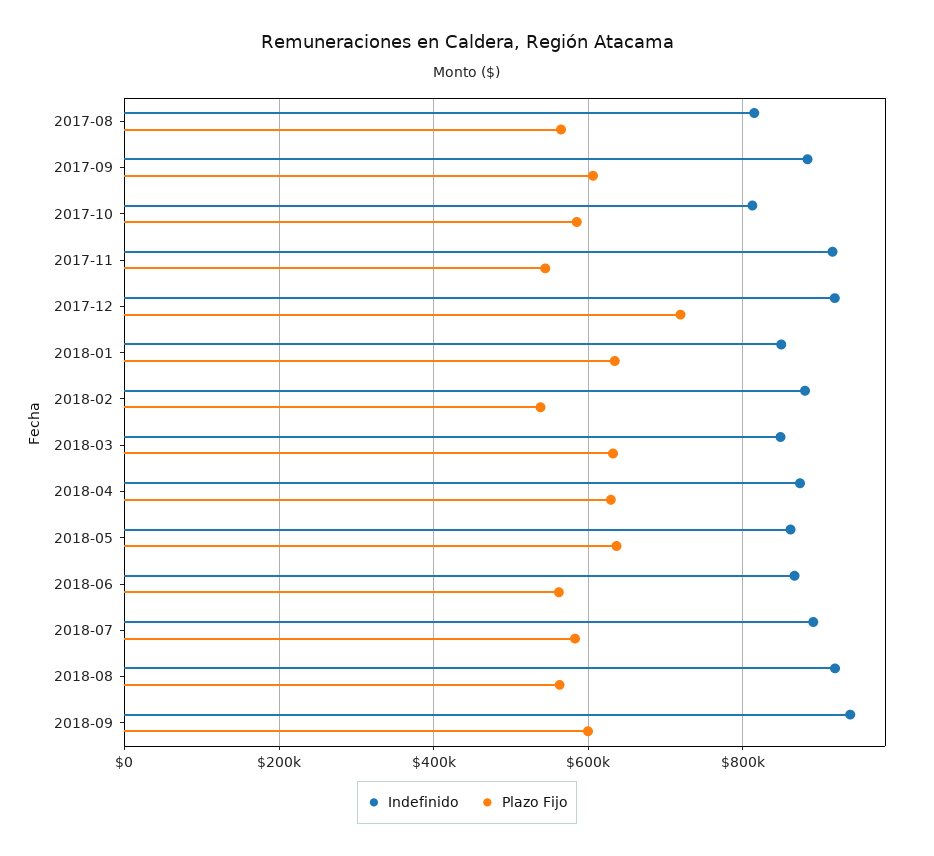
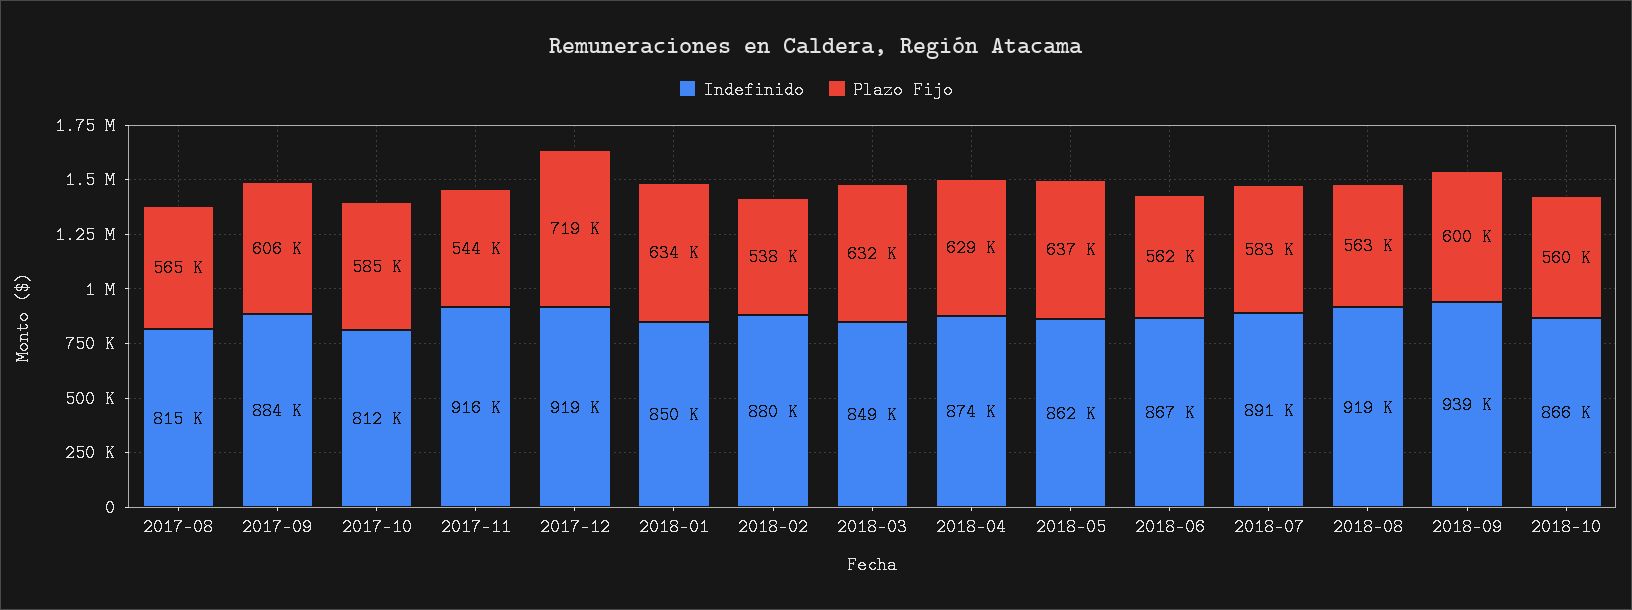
Indefinido, 2018-10: none -> 866000
Plazo Fijo, 2018-10: none -> 560000

